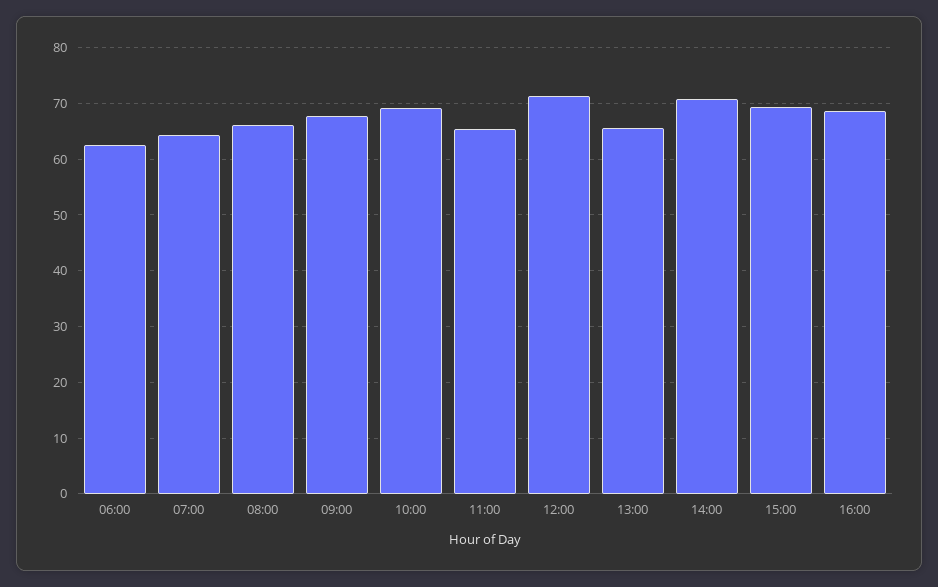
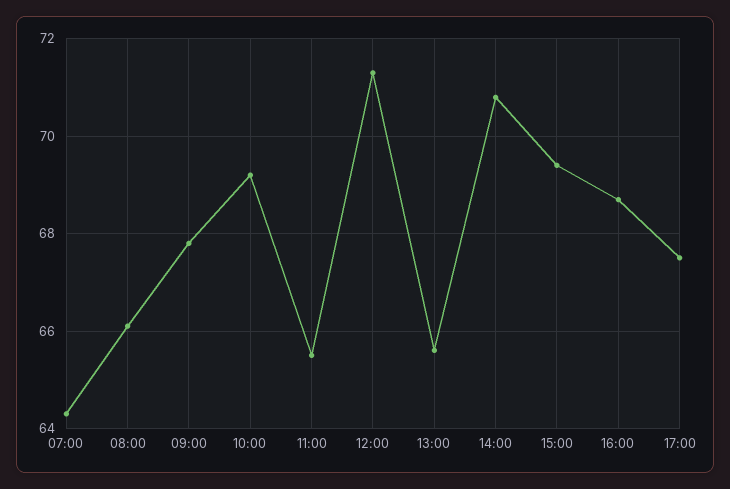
06:00: 62 -> none
17:00: none -> 67.5

